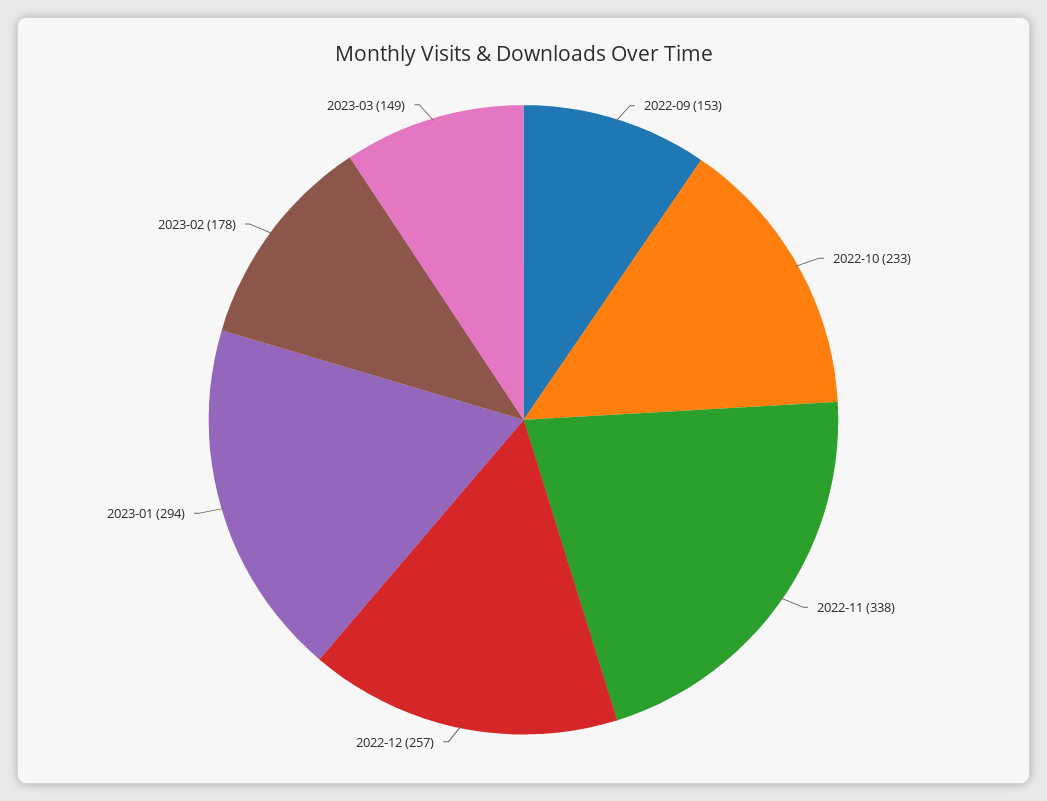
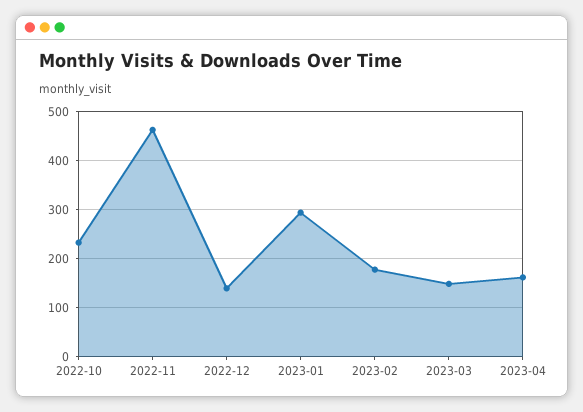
2022-09: 153 -> none
2022-11: 338 -> 460
2022-12: 257 -> 140
2023-04: none -> 160

